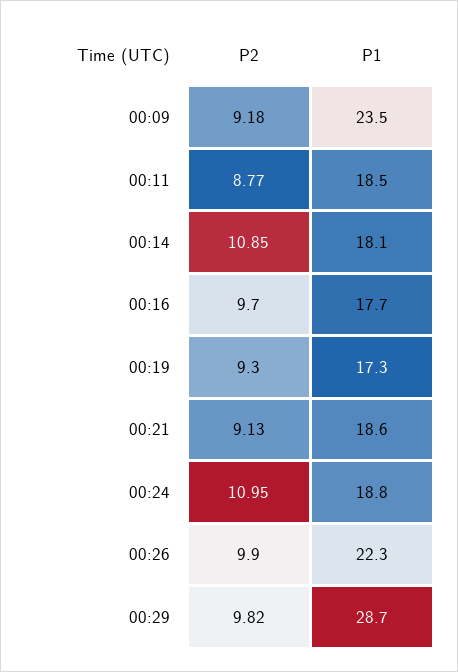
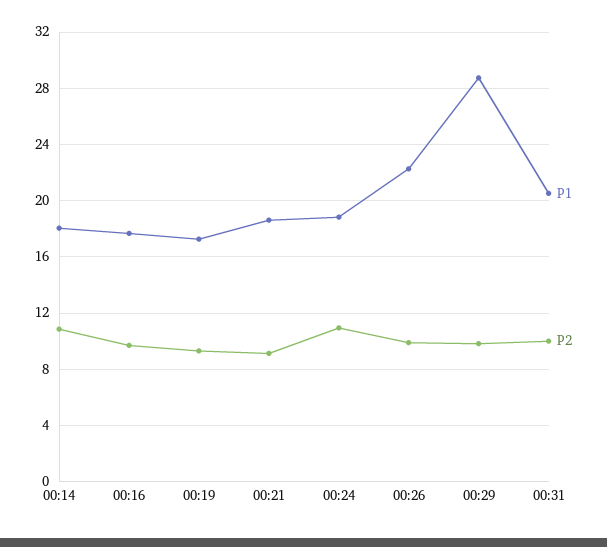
P2, 00:09: 9.18 -> none
P1, 00:09: 23.5 -> none
P2, 00:11: 8.77 -> none
P1, 00:11: 18.5 -> none
P1, 00:31: none -> 20.5
P2, 00:31: none -> 10

